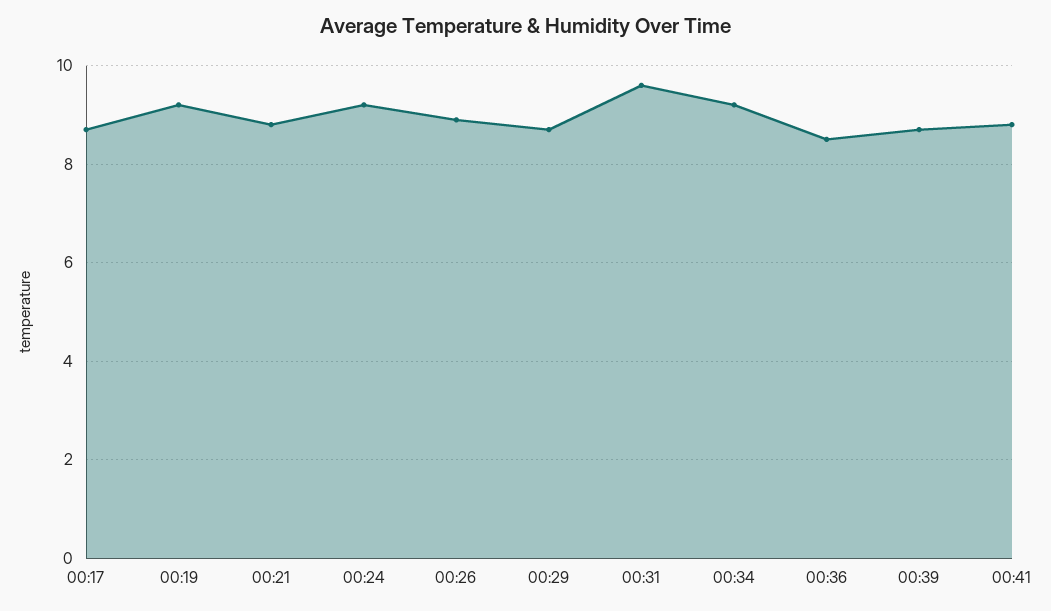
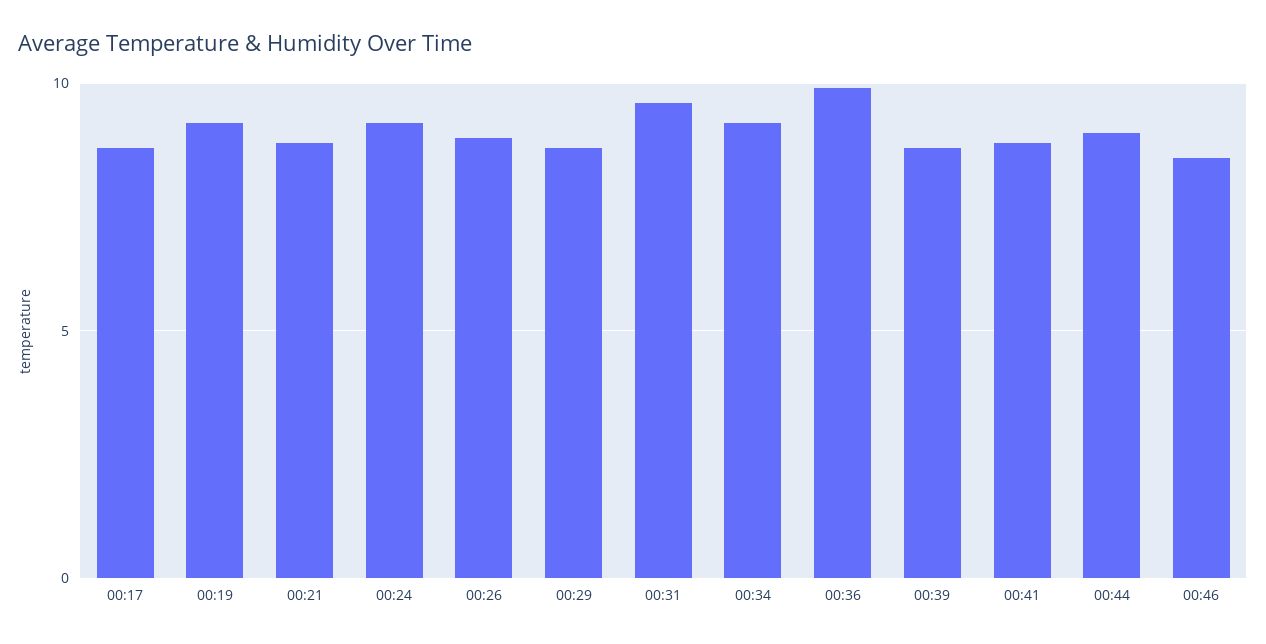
00:36: 8.5 -> 10
00:44: none -> 9
00:46: none -> 8.5

